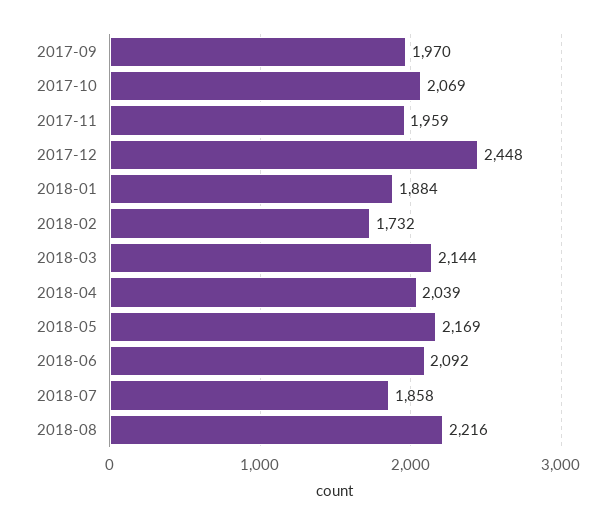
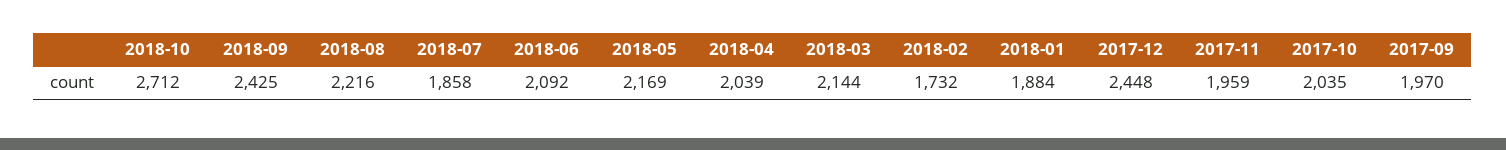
2017-10: 2069 -> 2035
2018-10: none -> 2712
2018-09: none -> 2425

